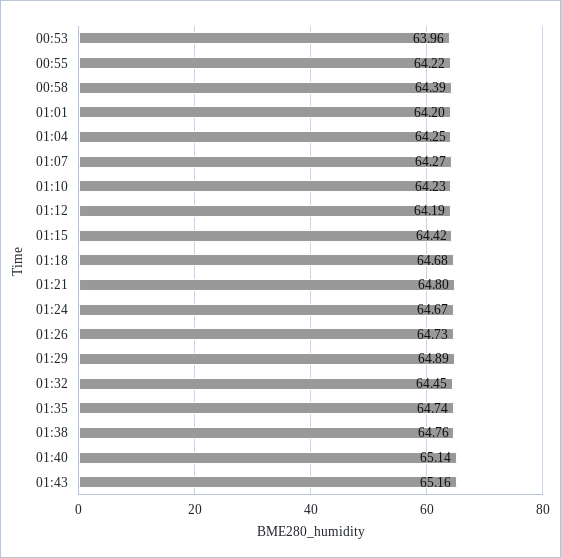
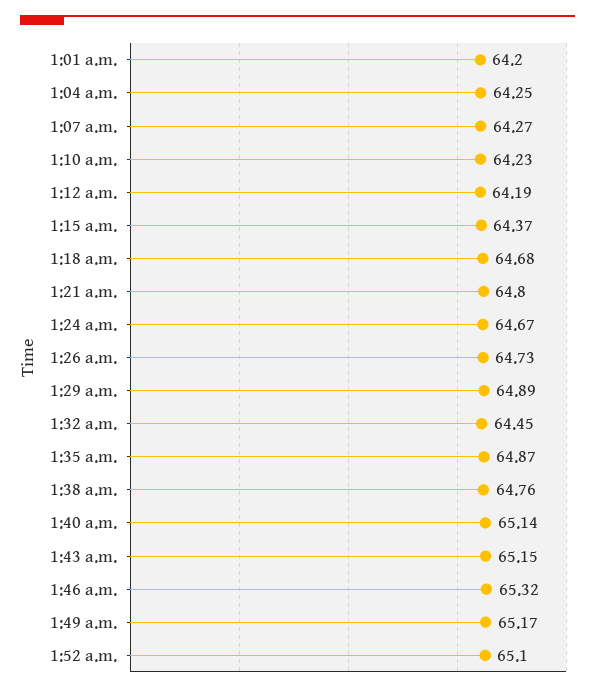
00:53: 63.96 -> none
00:55: 64.22 -> none
00:58: 64.39 -> none
01:15: 64.42 -> 64.37
01:35: 64.74 -> 64.87
01:43: 65.16 -> 65.15
1:46 a.m.: none -> 65.32
1:49 a.m.: none -> 65.17
1:52 a.m.: none -> 65.1

